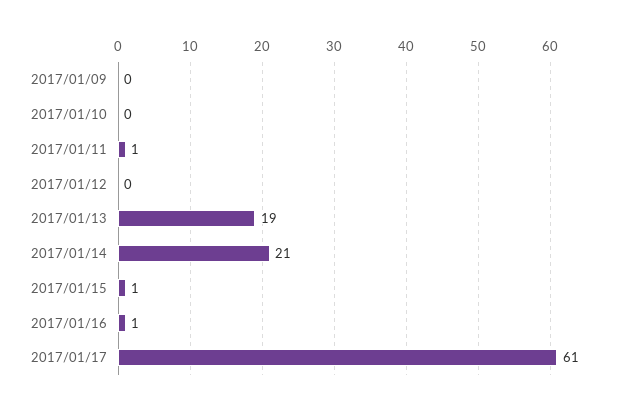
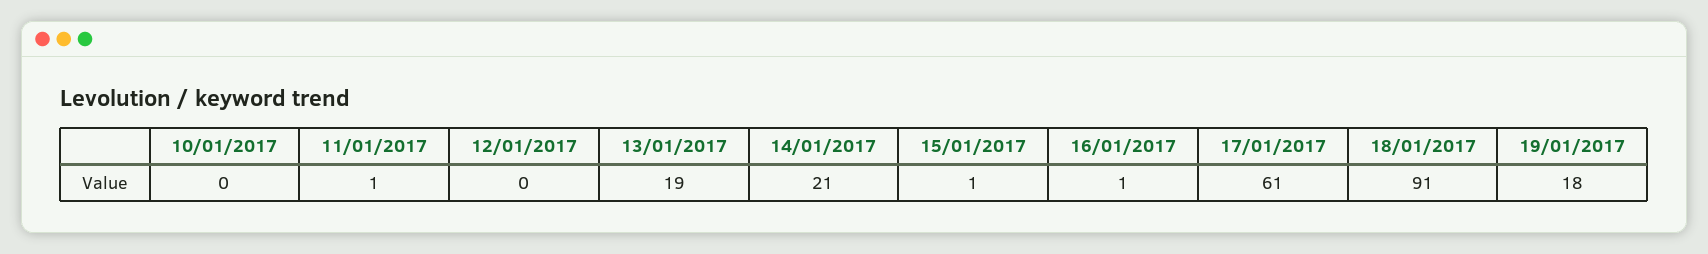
2017/01/09: 0 -> none
18/01/2017: none -> 91
19/01/2017: none -> 18

